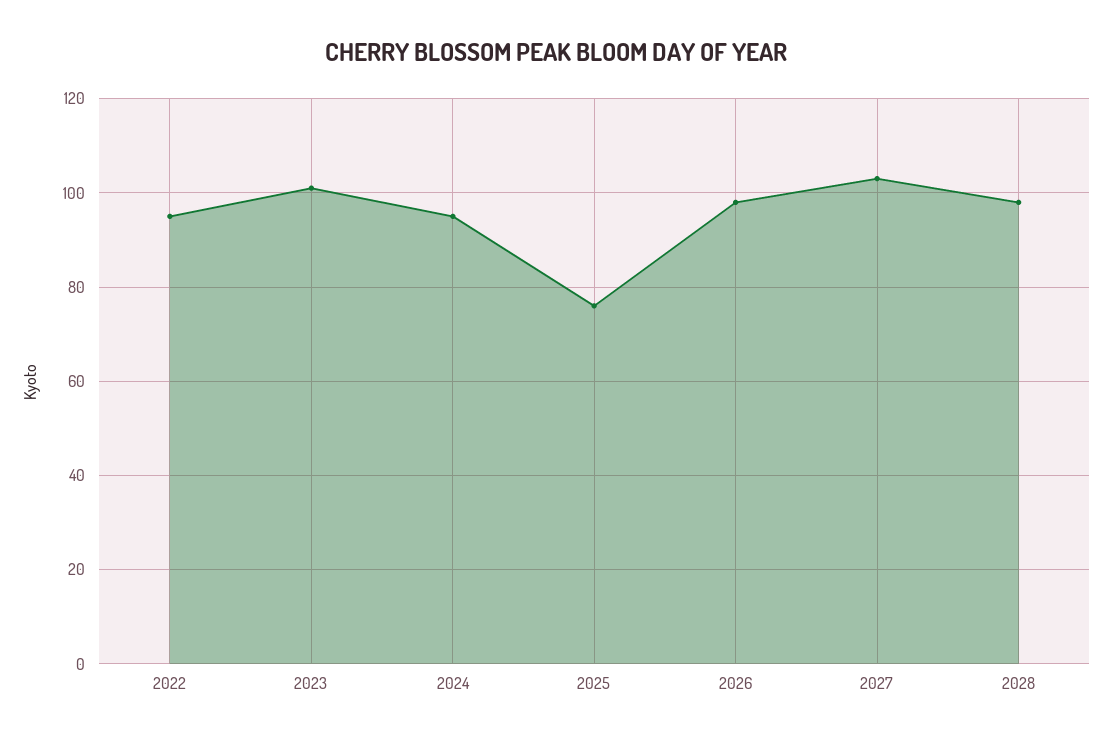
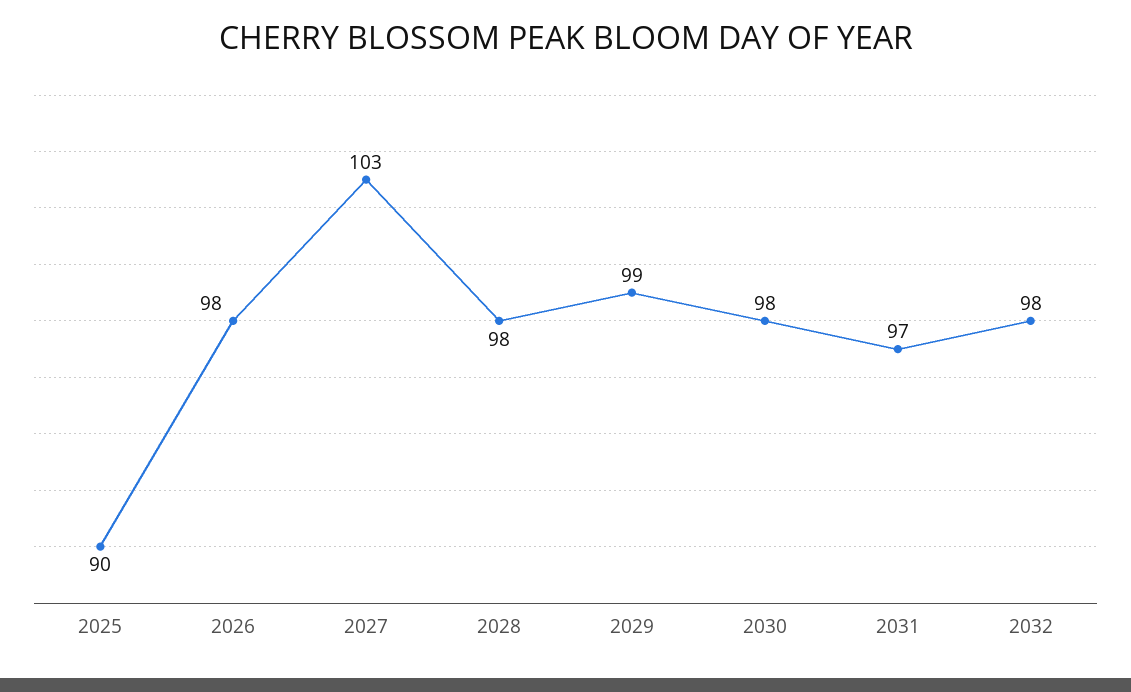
2022: 95 -> none
2023: 100 -> none
2024: 95 -> none
2025: 75 -> 90
2029: none -> 99
2030: none -> 98
2031: none -> 97
2032: none -> 98

